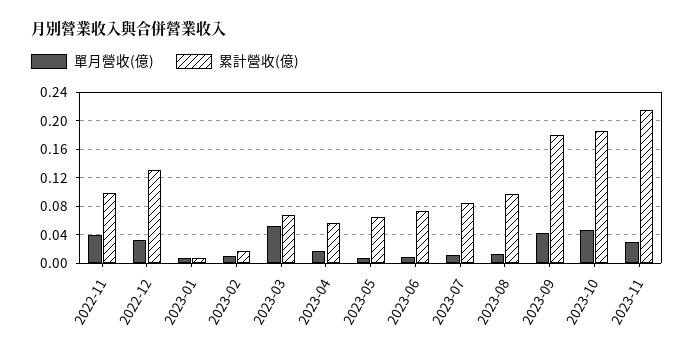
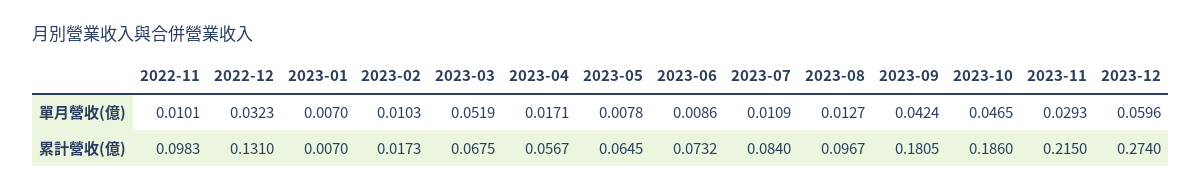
單月營收(億), 2022-11: 0.04 -> 0.0101
單月營收(億), 2023-12: none -> 0.0596
累計營收(億), 2023-12: none -> 0.274

